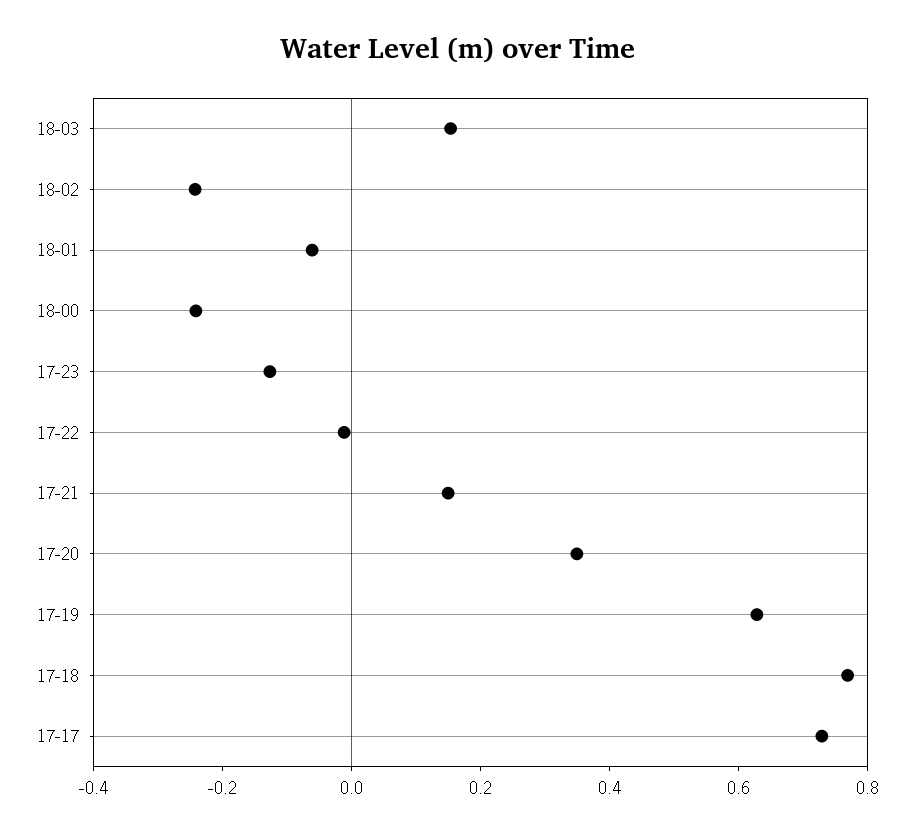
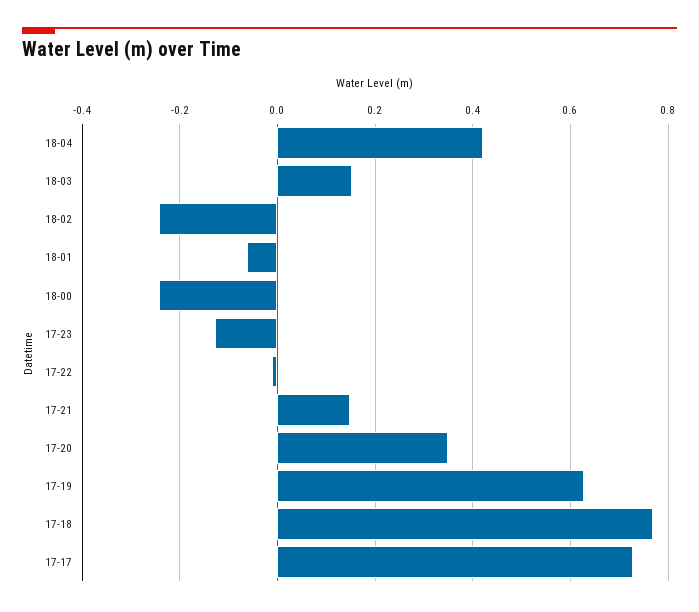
18-04: none -> 0.42

